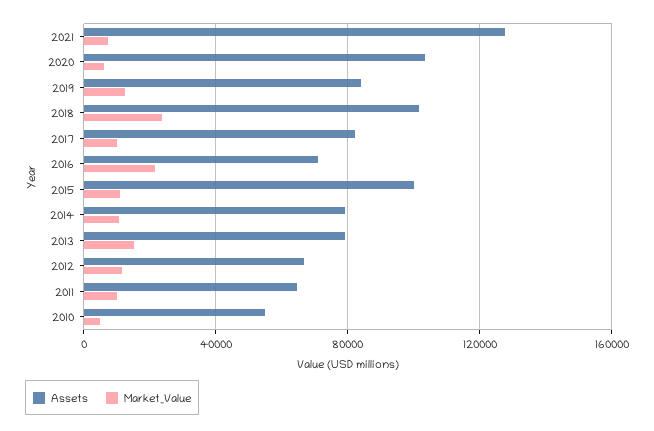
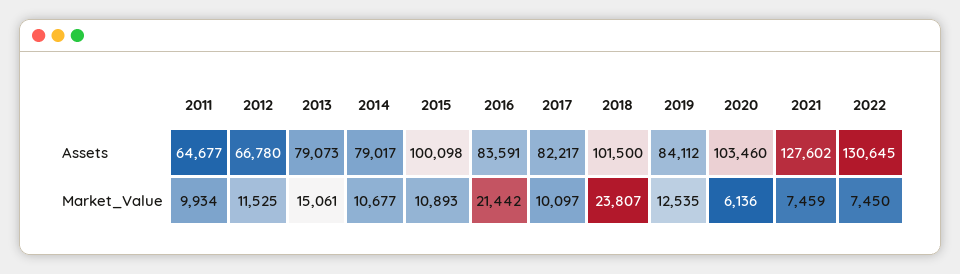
Assets, 2016: 70000 -> 83591
Assets, 2010: 55000 -> none
Market_Value, 2010: 5000 -> none
Assets, 2022: none -> 130645
Market_Value, 2022: none -> 7450

